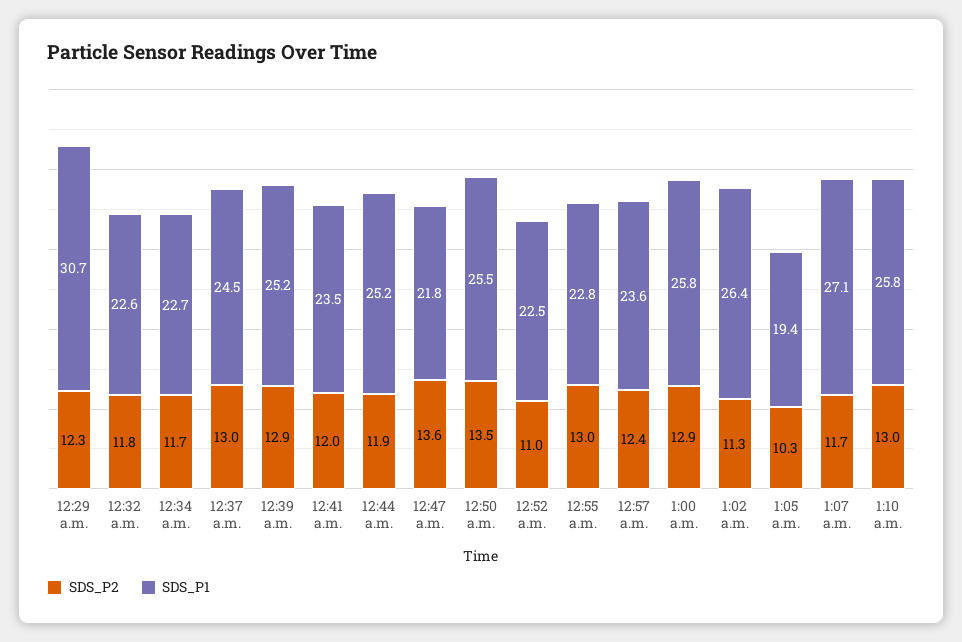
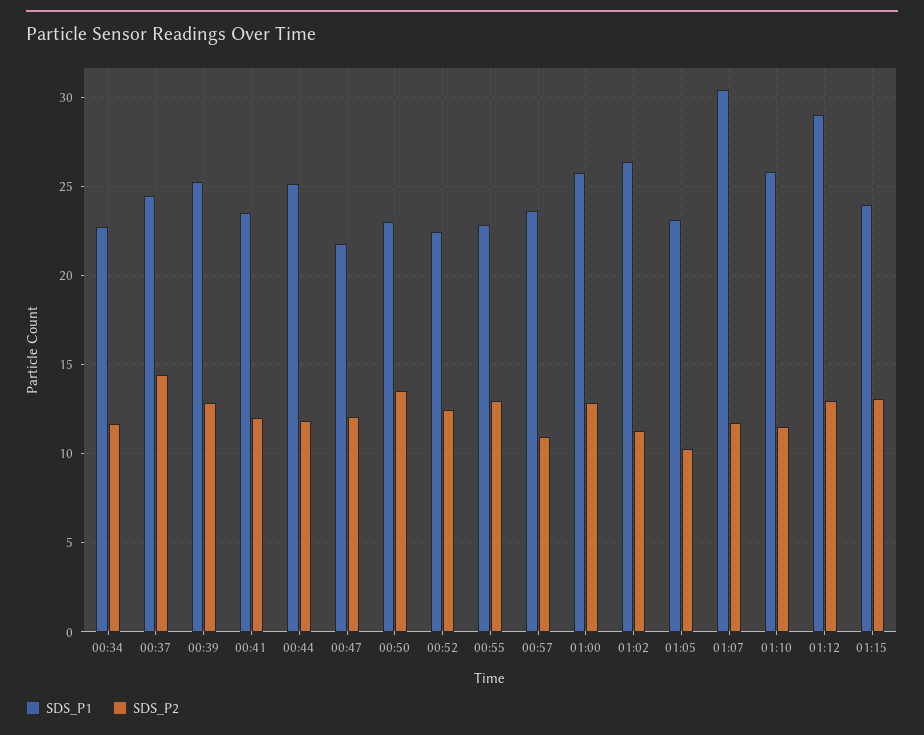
SDS_P2, 12:29 a.m.: 12.3 -> none
SDS_P1, 12:29 a.m.: 30.7 -> none
SDS_P2, 12:32 a.m.: 11.8 -> none
SDS_P1, 12:32 a.m.: 22.6 -> none
SDS_P2, 12:37 a.m.: 13 -> 14.5
SDS_P2, 12:47 a.m.: 13.6 -> 12
SDS_P1, 12:50 a.m.: 25.5 -> 23
SDS_P2, 12:52 a.m.: 11 -> 12.5
SDS_P2, 12:57 a.m.: 12.4 -> 11
SDS_P1, 1:05 a.m.: 19.4 -> 23
SDS_P1, 1:07 a.m.: 27.1 -> 30.5
SDS_P2, 1:10 a.m.: 13 -> 11.5
SDS_P1, 01:12: none -> 29
SDS_P2, 01:12: none -> 13
SDS_P1, 01:15: none -> 24
SDS_P2, 01:15: none -> 13

